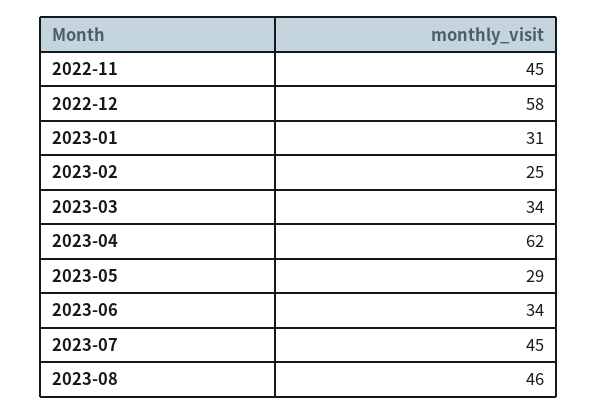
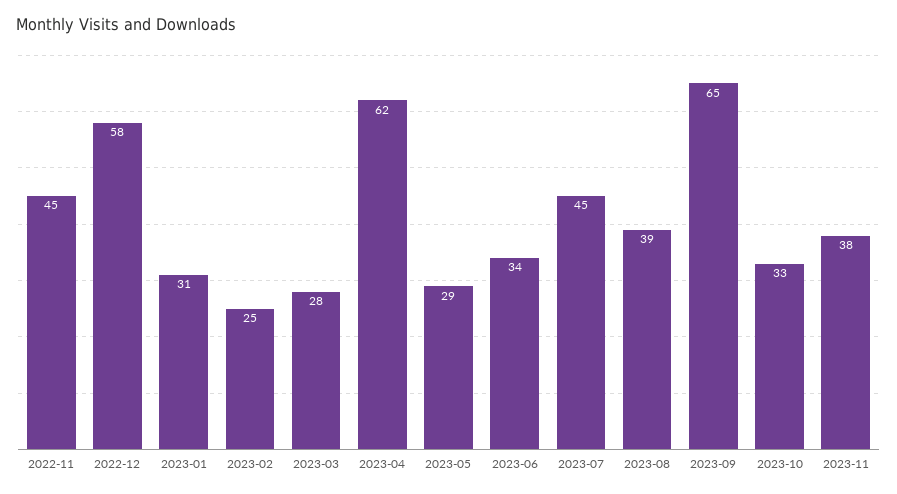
2023-03: 34 -> 28
2023-08: 46 -> 39
2023-09: none -> 65
2023-10: none -> 33
2023-11: none -> 38

